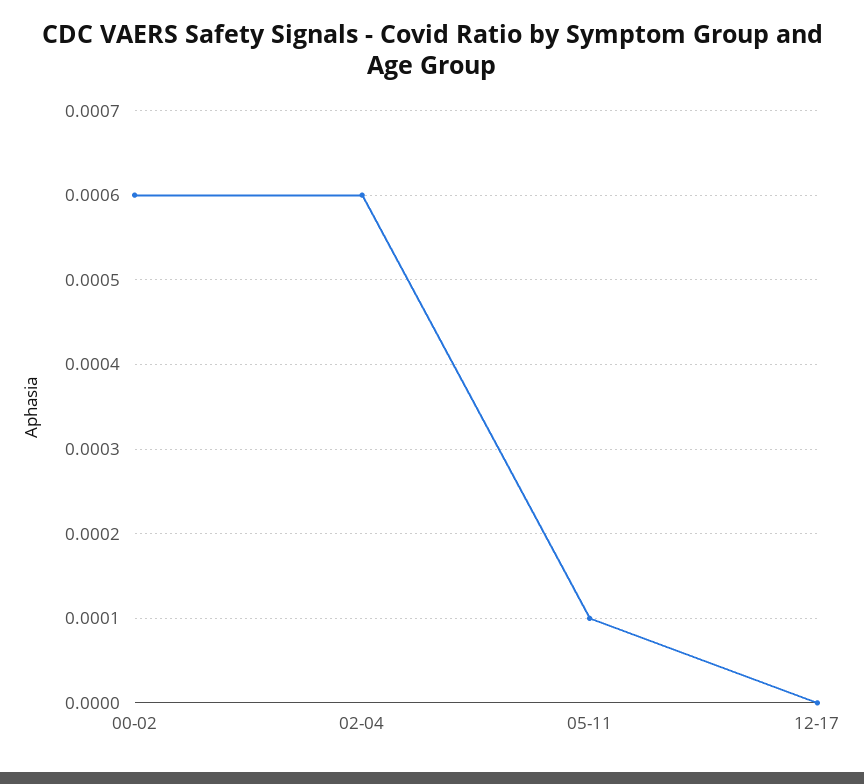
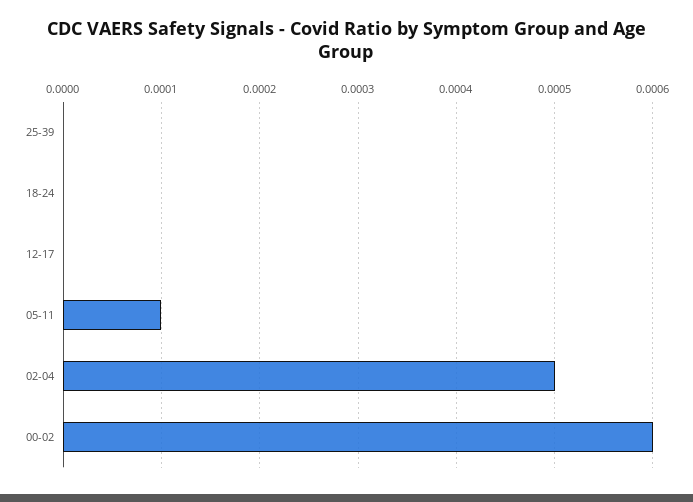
02-04: 0.0006 -> 0.0005
25-39: none -> 0
18-24: none -> 0

